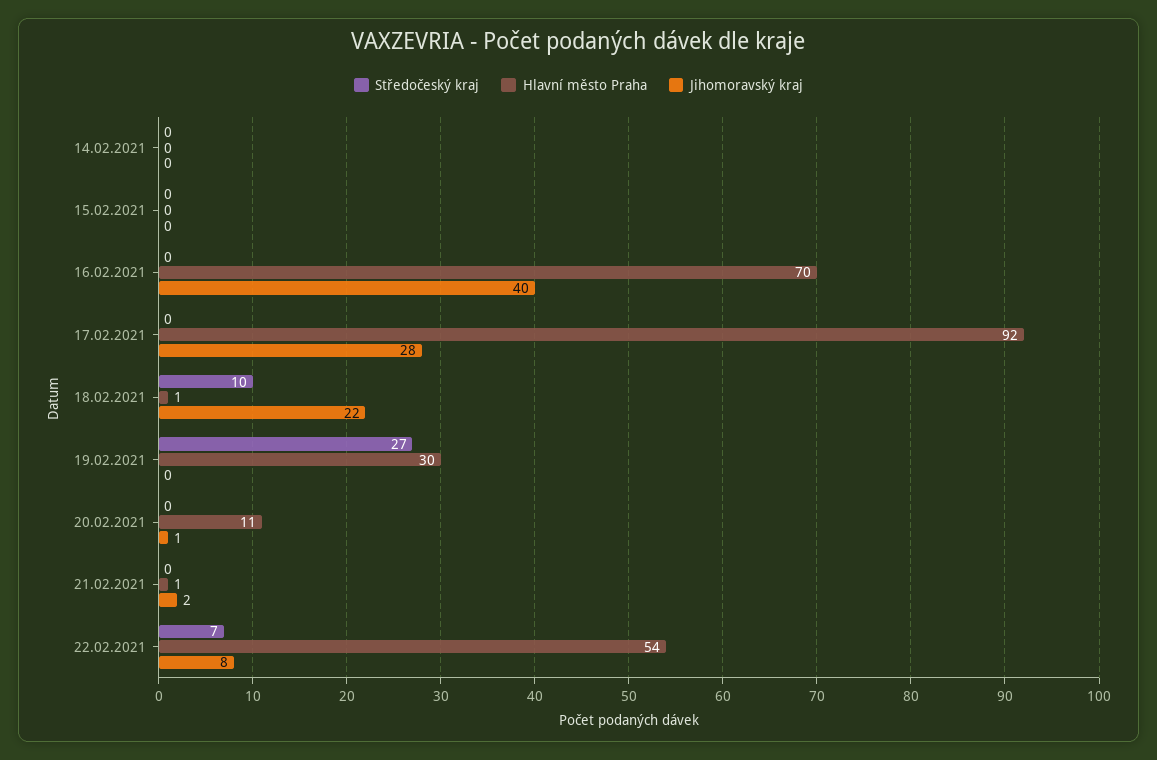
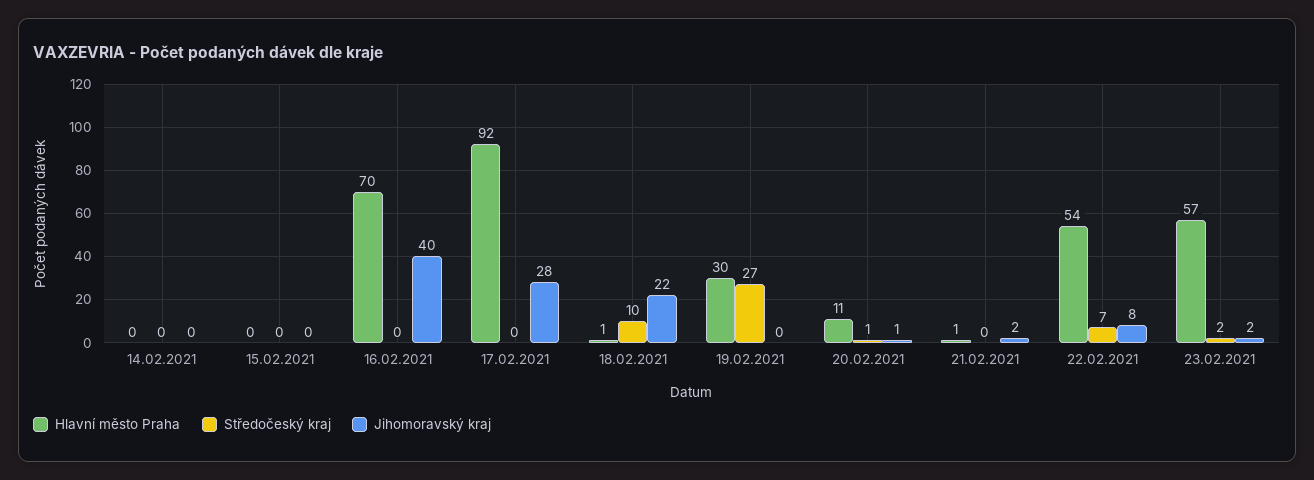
Středočeský kraj, 20.02.2021: 0 -> 1
Hlavní město Praha, 23.02.2021: none -> 57
Středočeský kraj, 23.02.2021: none -> 2
Jihomoravský kraj, 23.02.2021: none -> 2

